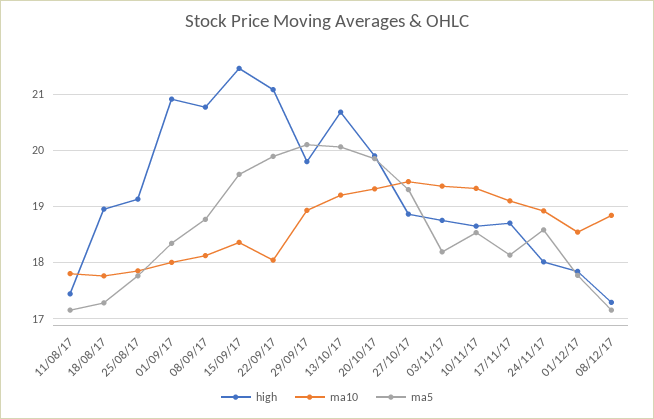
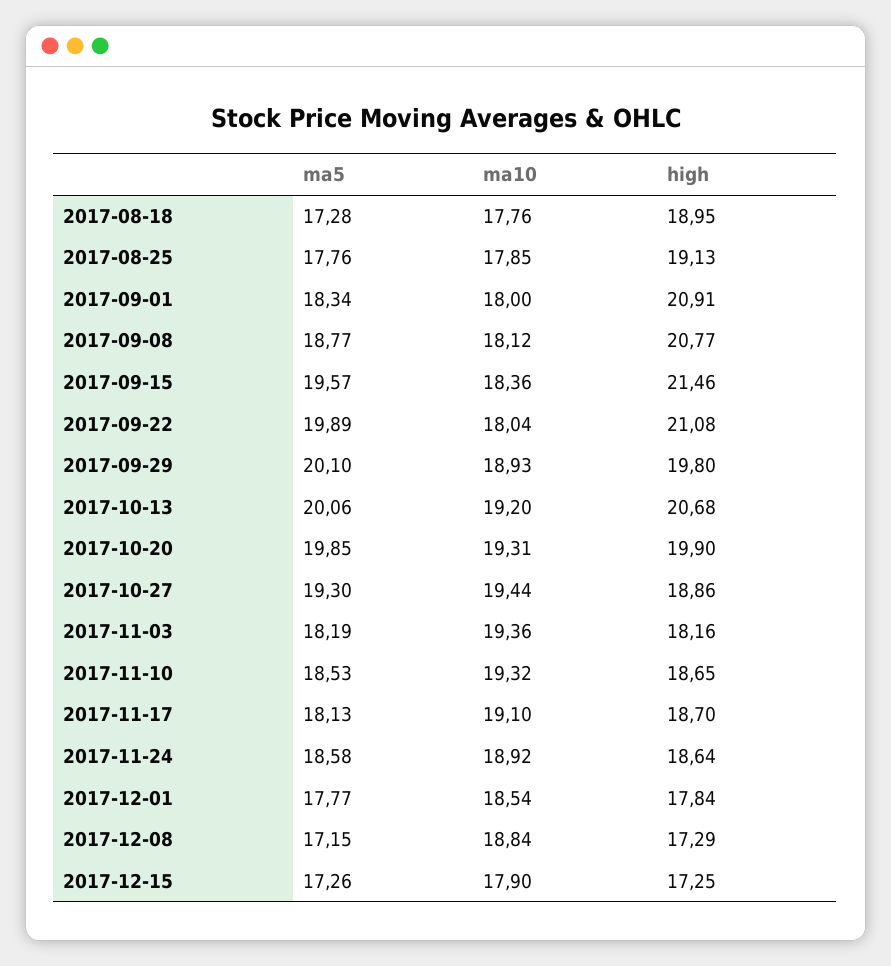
high, 11/08/17: 17.4 -> none
ma10, 11/08/17: 17.8 -> none
ma5, 11/08/17: 17.2 -> none
high, 03/11/17: 18.8 -> 18.16
high, 24/11/17: 18 -> 18.64
ma5, 2017-12-15: none -> 17.26
ma10, 2017-12-15: none -> 17.9
high, 2017-12-15: none -> 17.25

